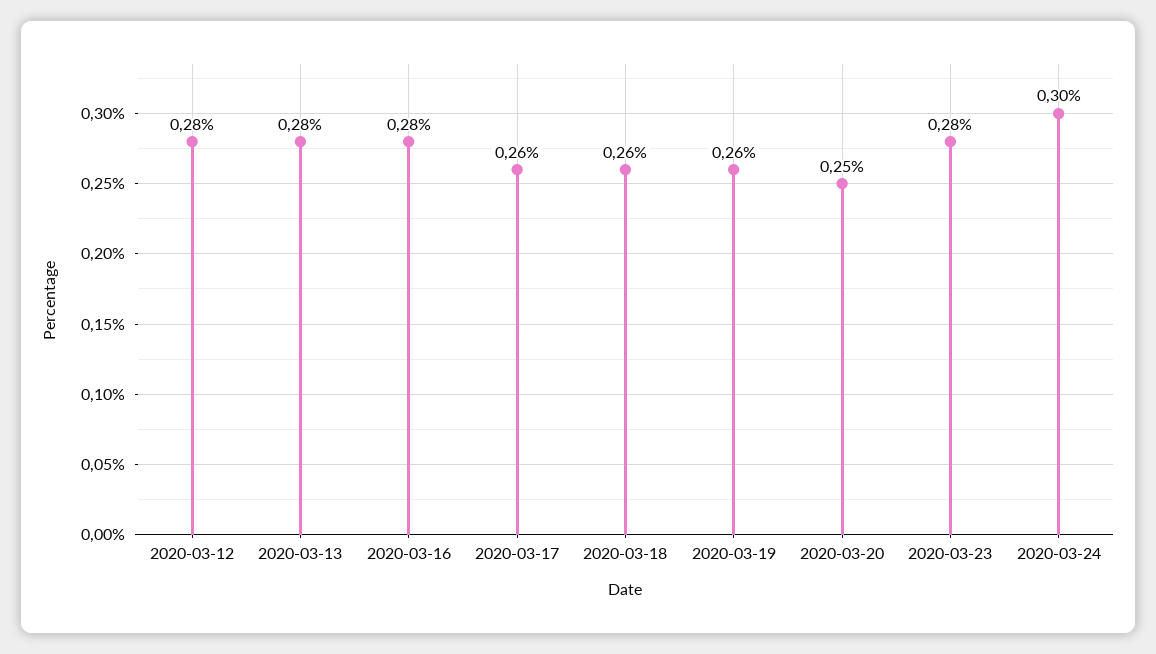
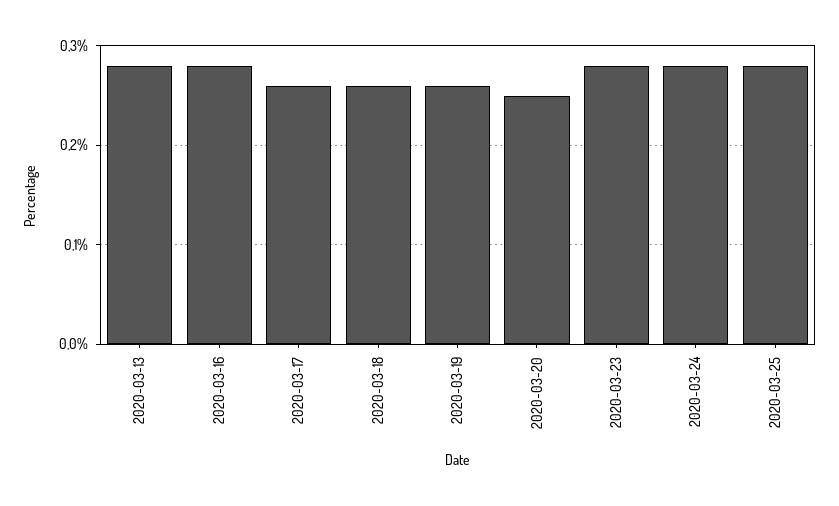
2020-03-12: 0.28 -> none
2020-03-24: 0.3 -> 0.28
2020-03-25: none -> 0.28

